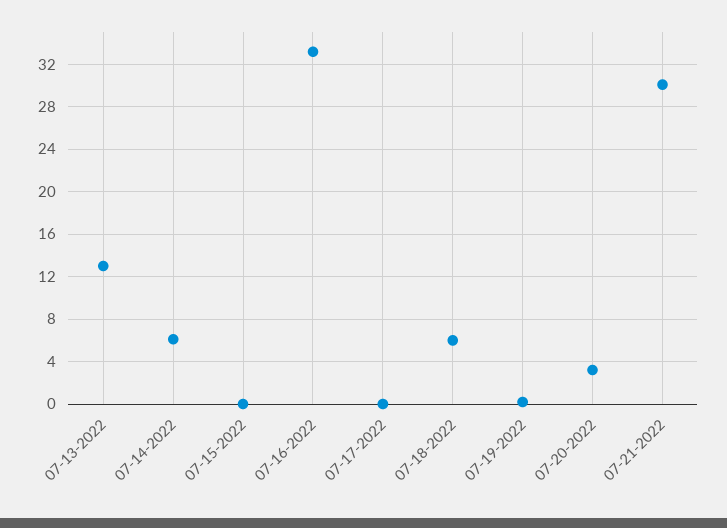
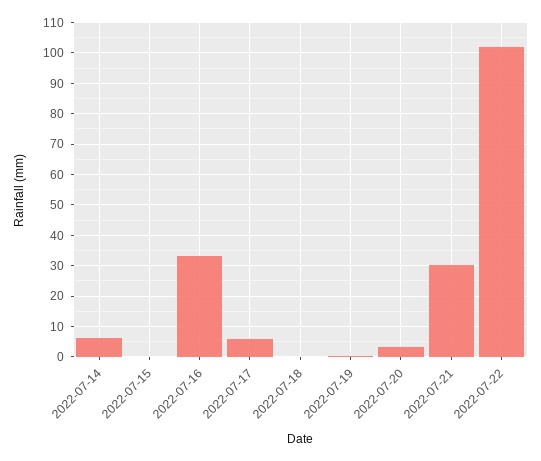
07-13-2022: 13 -> none
07-17-2022: 0 -> 6
07-18-2022: 6 -> 0
2022-07-22: none -> 102

